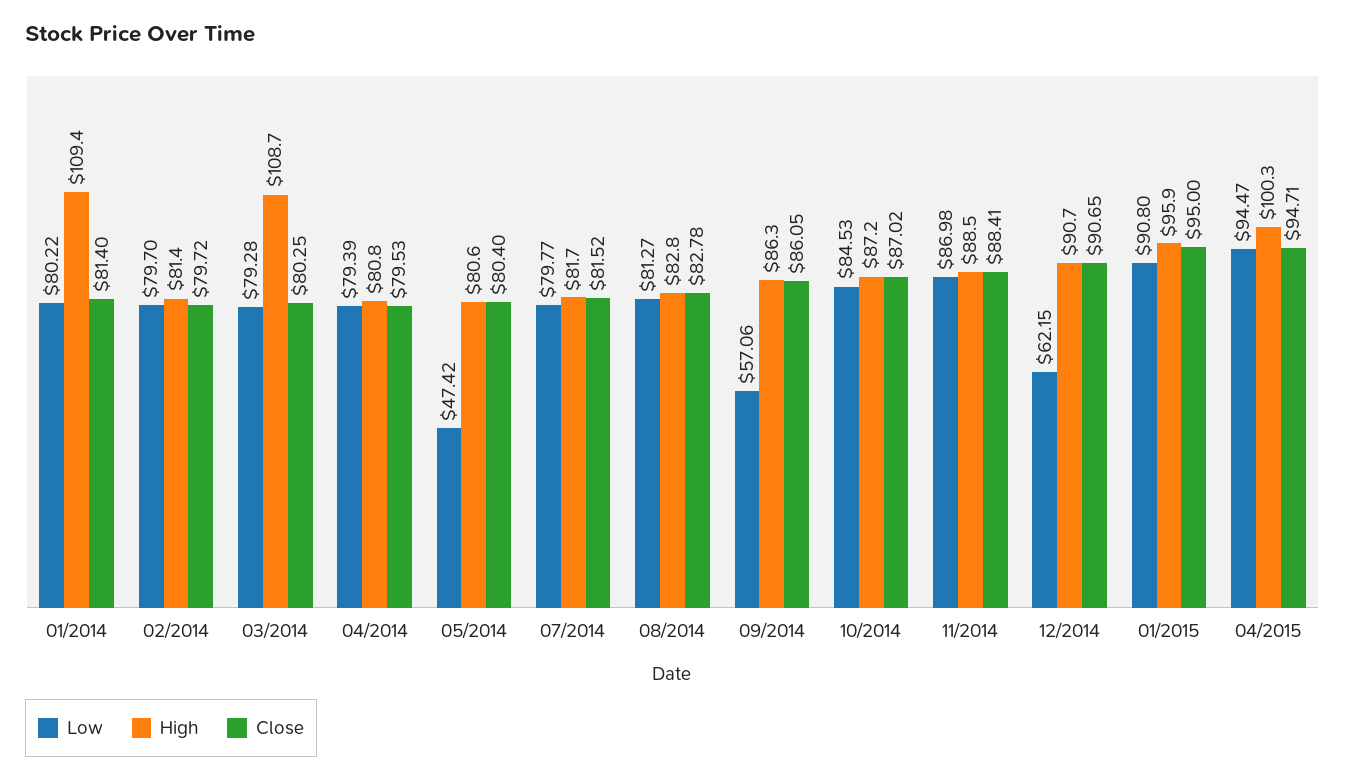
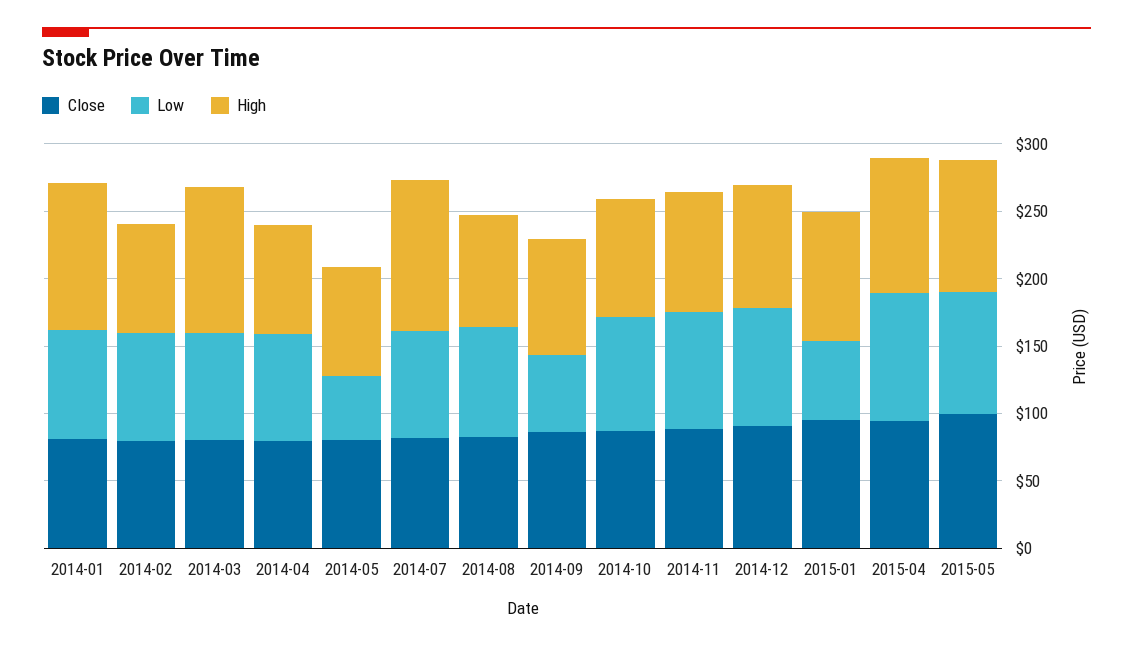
High, 07/2014: 81.7 -> 110
Low, 12/2014: 62.15 -> 90
Low, 01/2015: 90.8 -> 60
Close, 2015-05: none -> 100
Low, 2015-05: none -> 90
High, 2015-05: none -> 100

